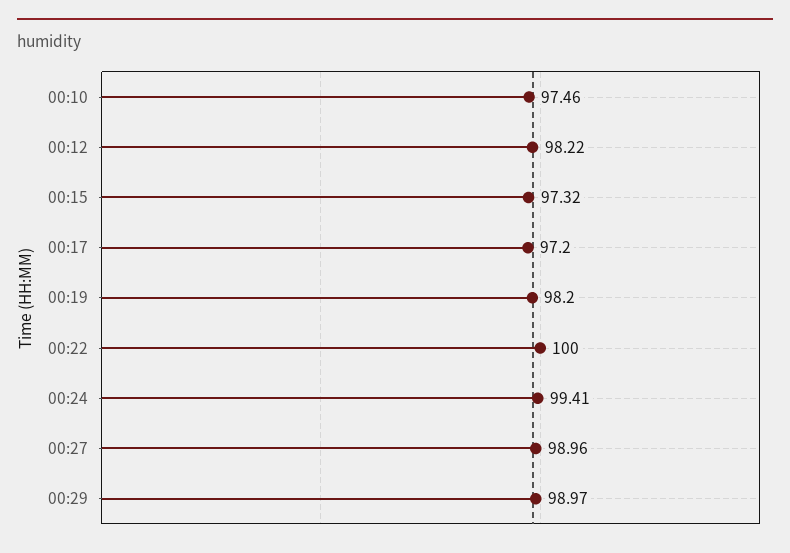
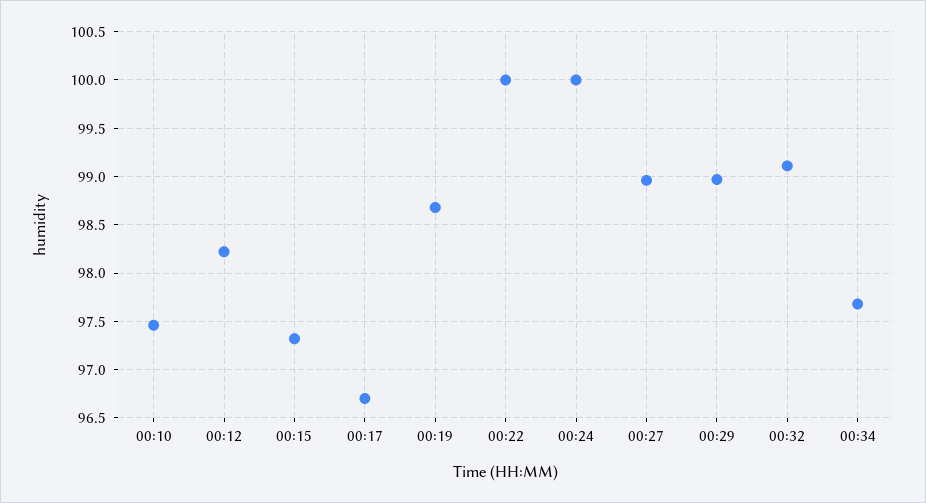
00:17: 97.2 -> 96.7
00:19: 98.2 -> 98.7
00:24: 99.41 -> 100
00:32: none -> 99.1
00:34: none -> 97.7

